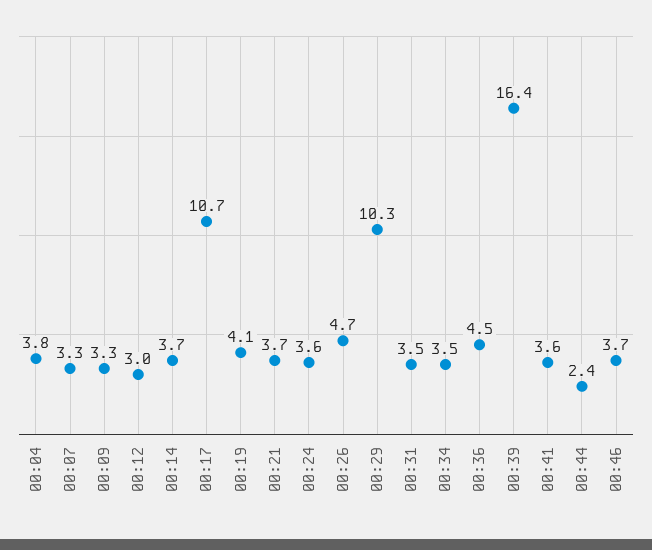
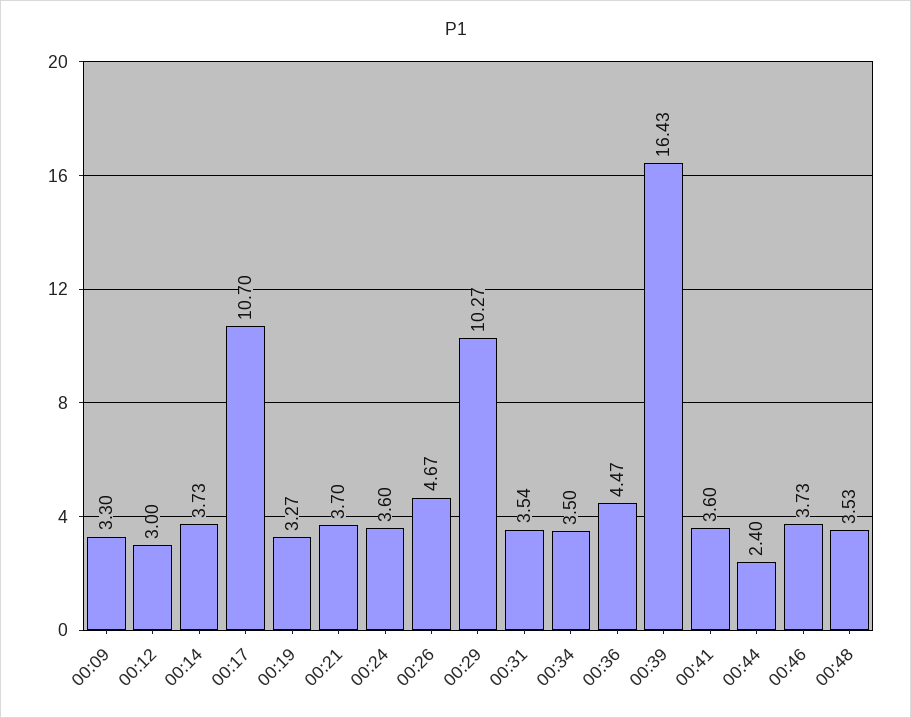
00:04: 3.8 -> none
00:07: 3.3 -> none
00:19: 4.1 -> 3.27
00:48: none -> 3.53

